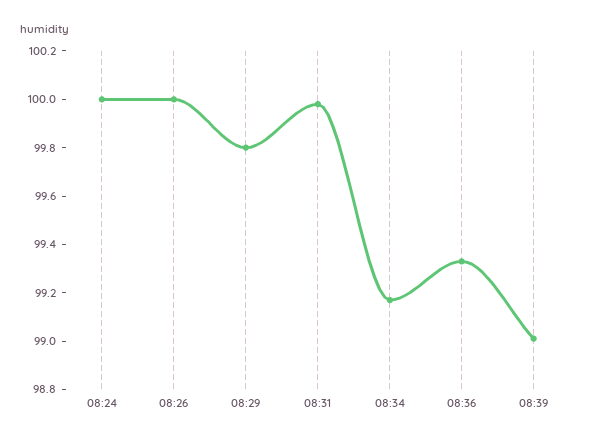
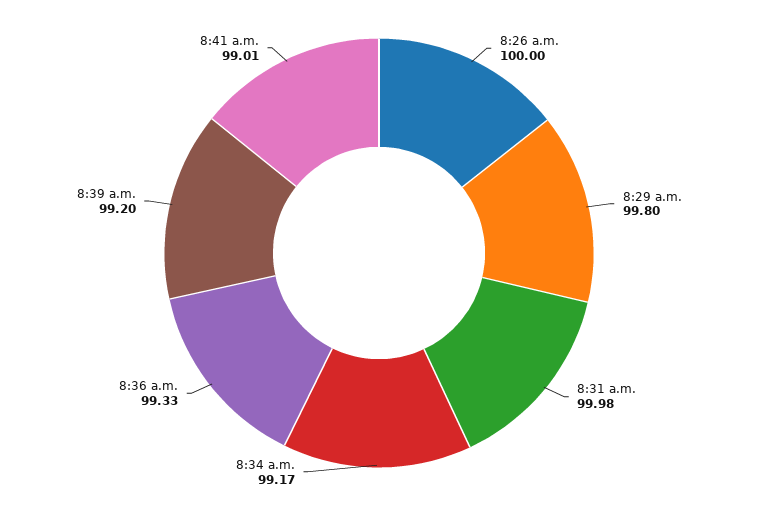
08:24: 100 -> none
08:39: 99 -> 99.2
8:41 a.m.: none -> 99.01

